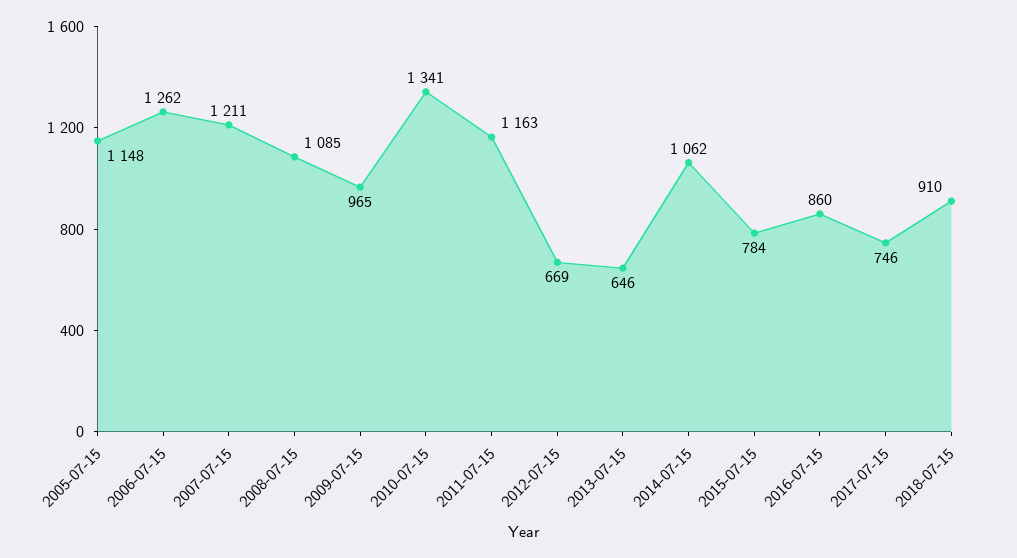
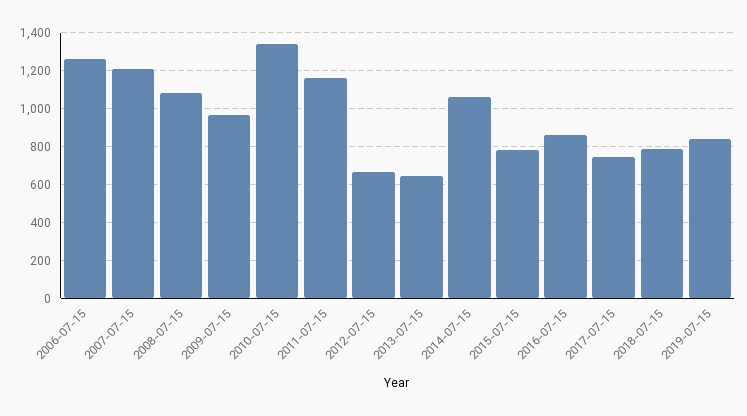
2005-07-15: 1148 -> none
2018-07-15: 910 -> 800
2019-07-15: none -> 850

